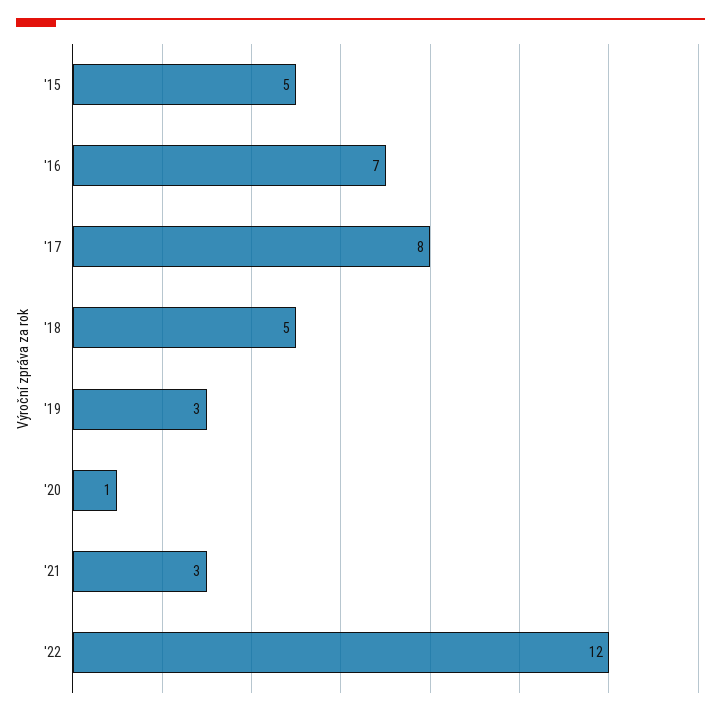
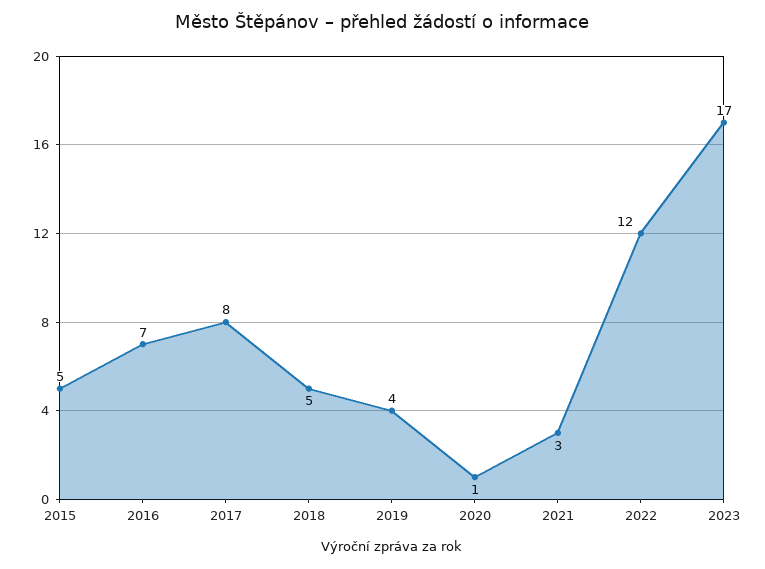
'19: 3 -> 4
2023: none -> 17

